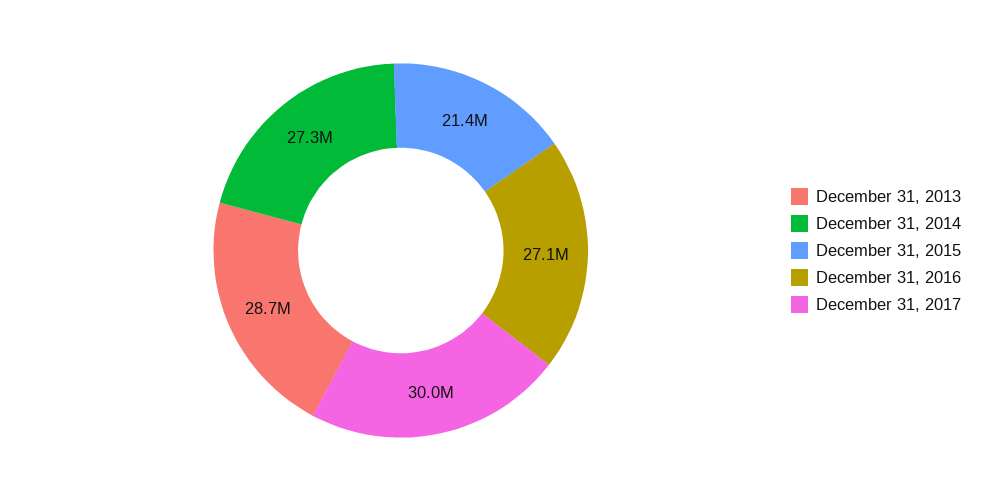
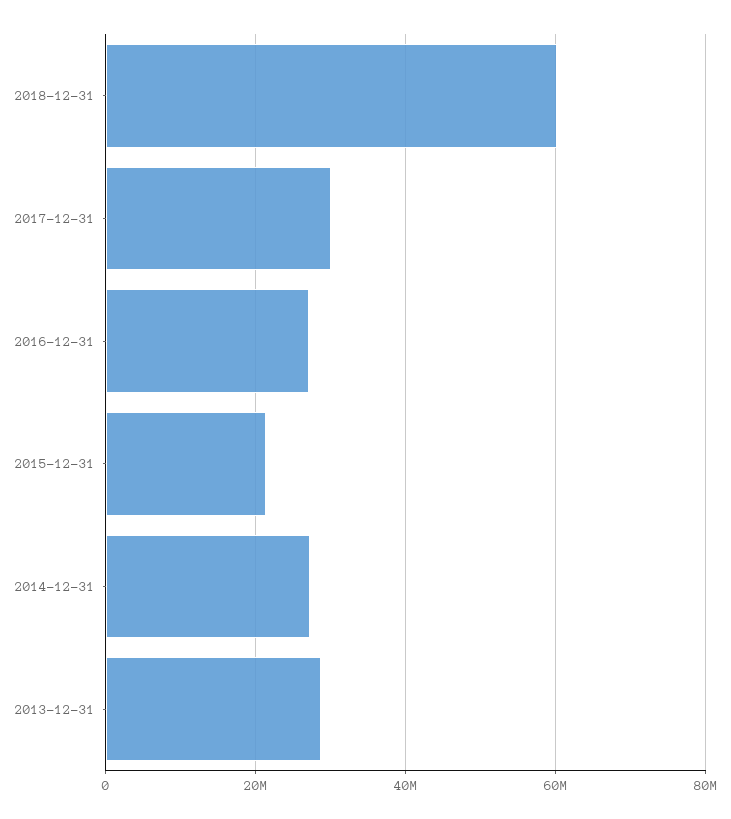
2018-12-31: none -> 60000000

